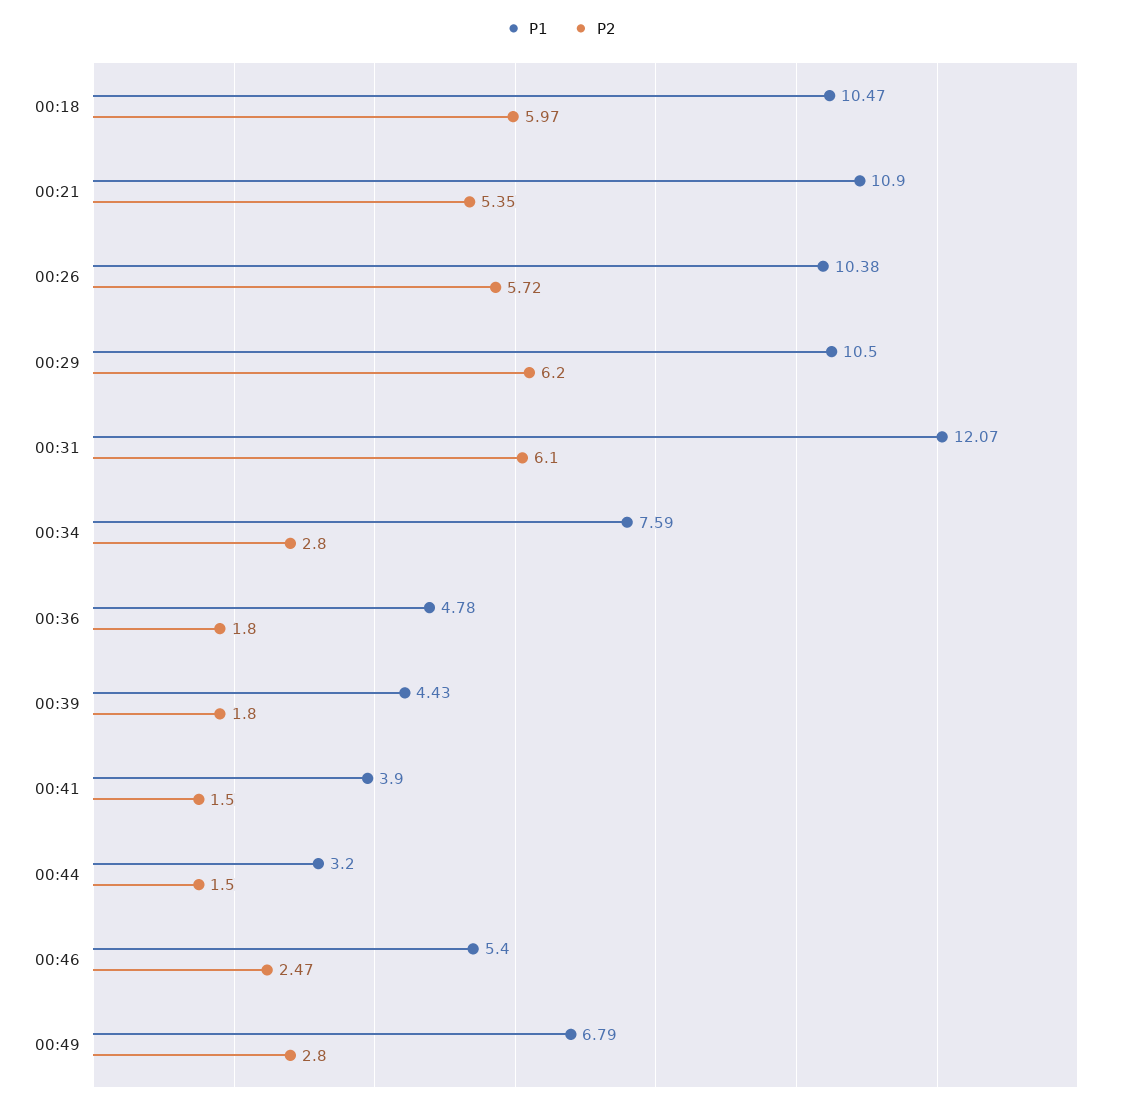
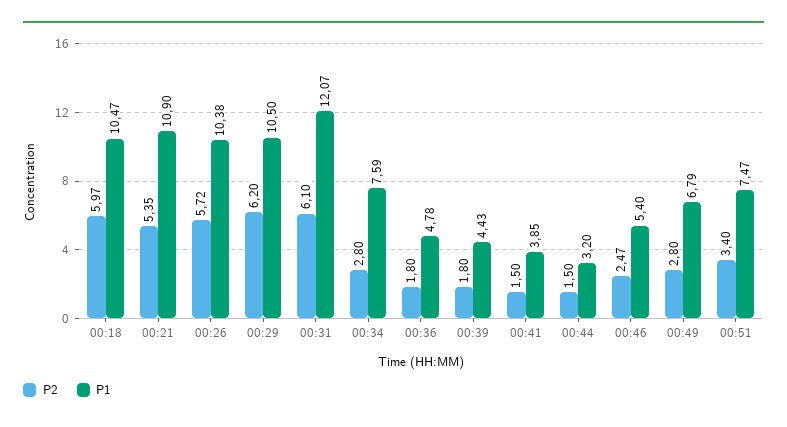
P1, 00:41: 3.9 -> 3.85
P2, 00:51: none -> 3.4
P1, 00:51: none -> 7.47

